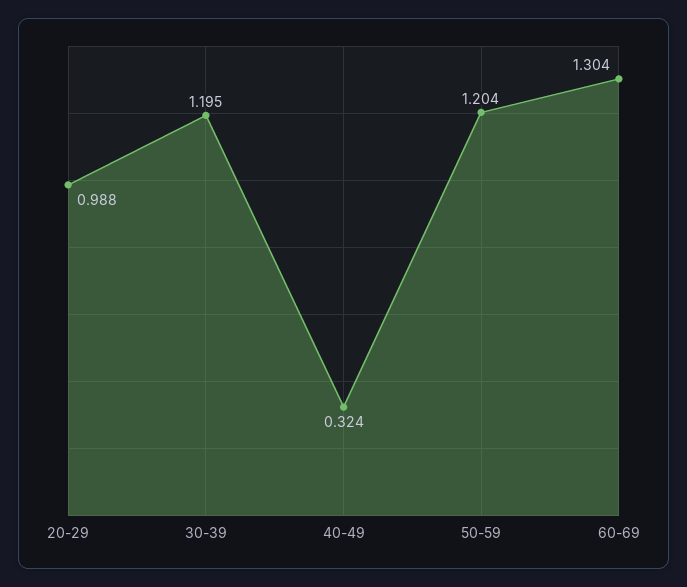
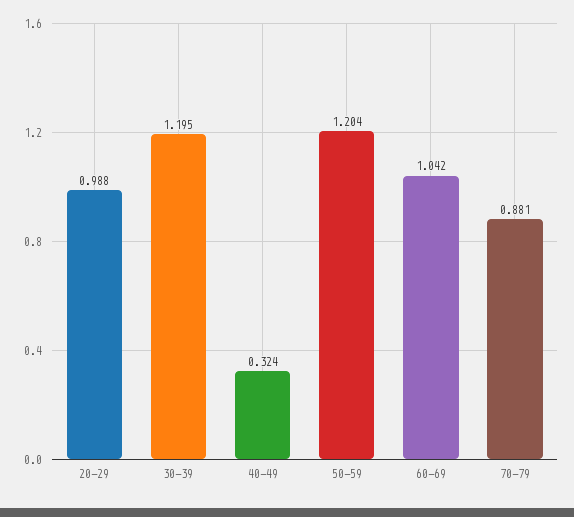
60-69: 1.304 -> 1.042
70-79: none -> 0.881

